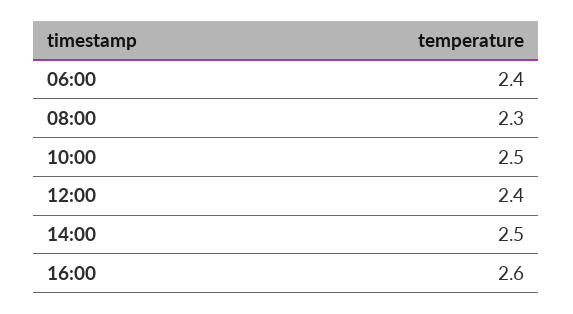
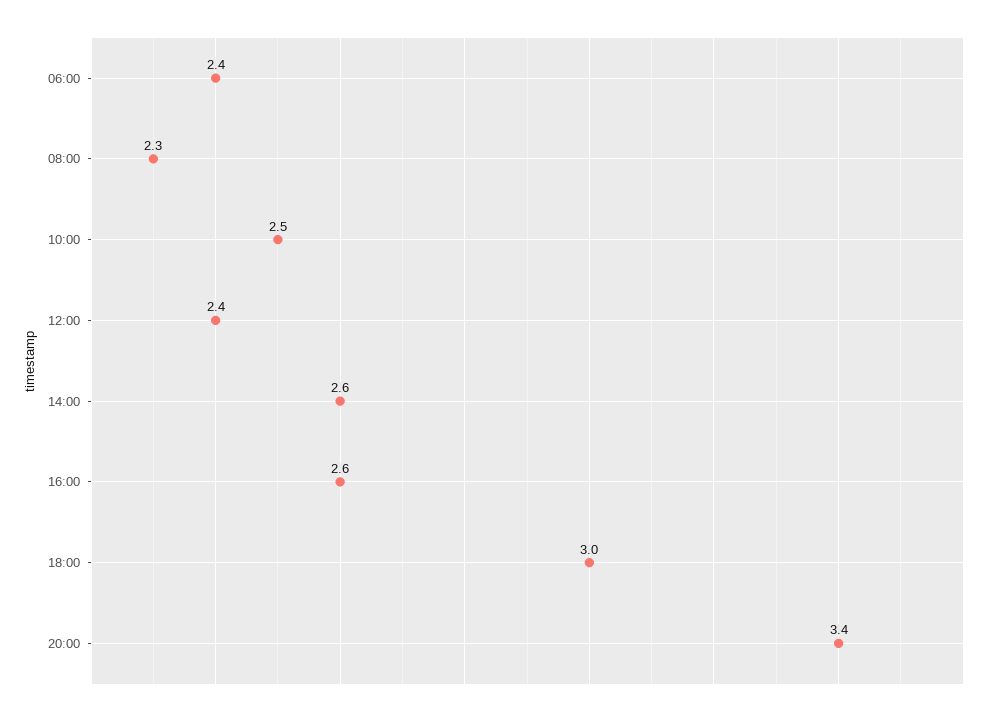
14:00: 2.5 -> 2.6
18:00: none -> 3
20:00: none -> 3.4

